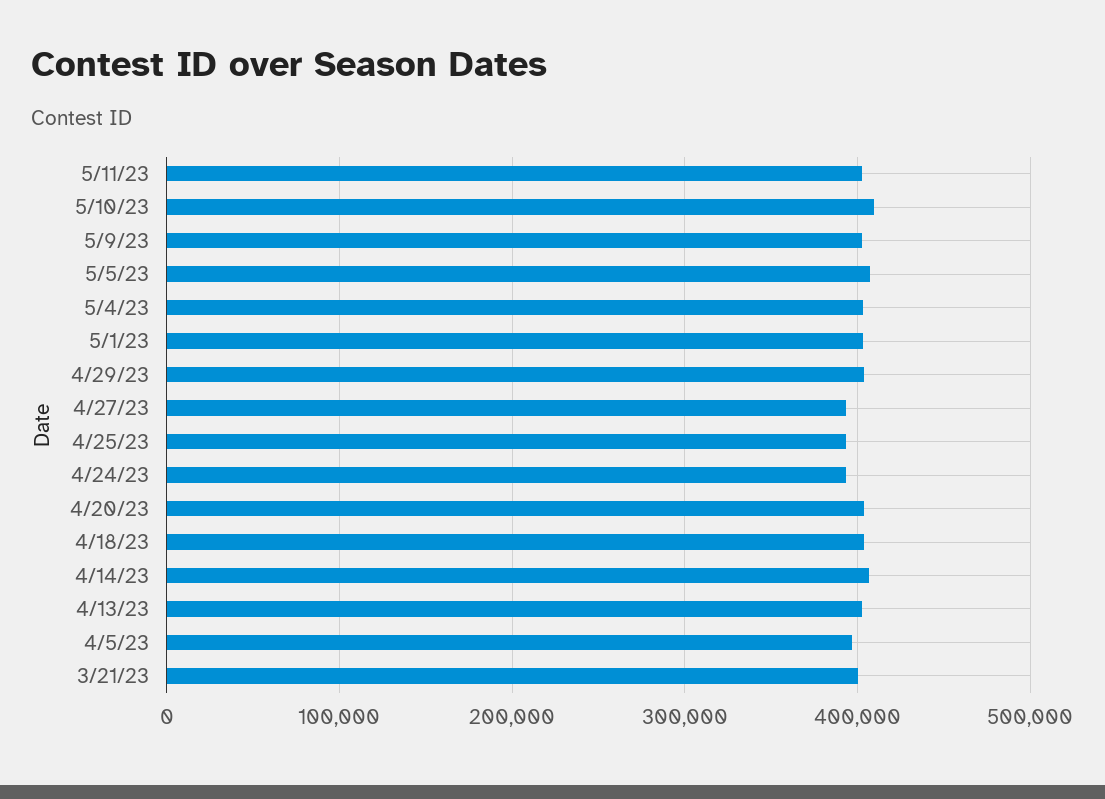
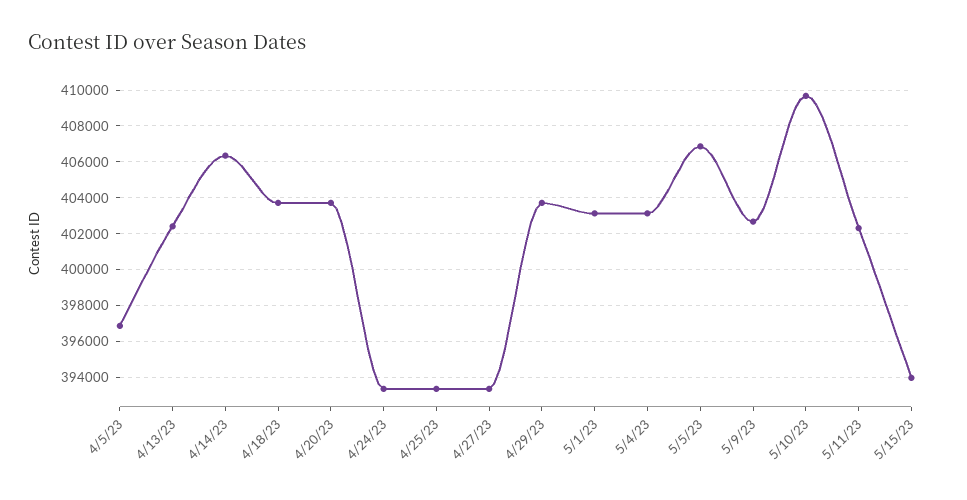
3/21/23: 400000 -> none
5/15/23: none -> 394000

